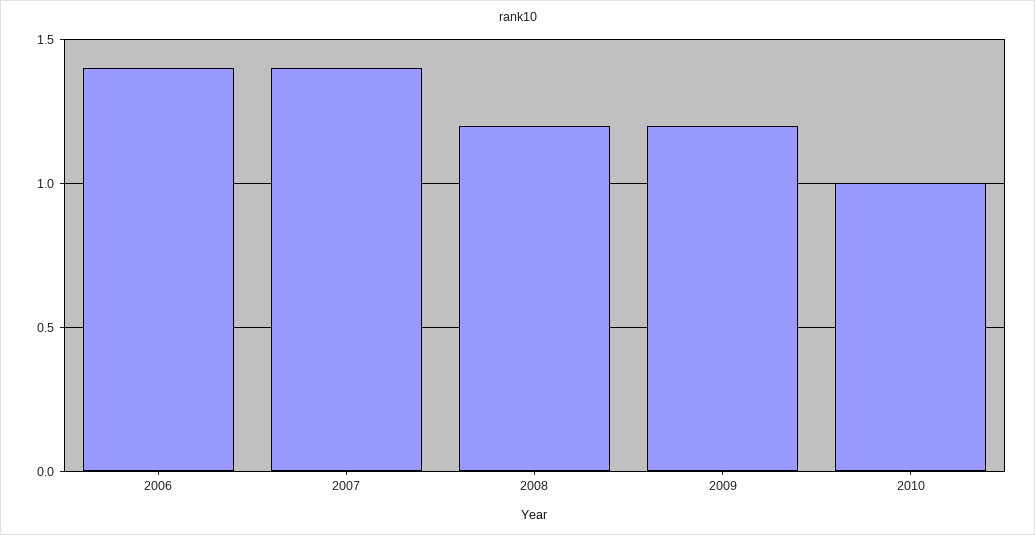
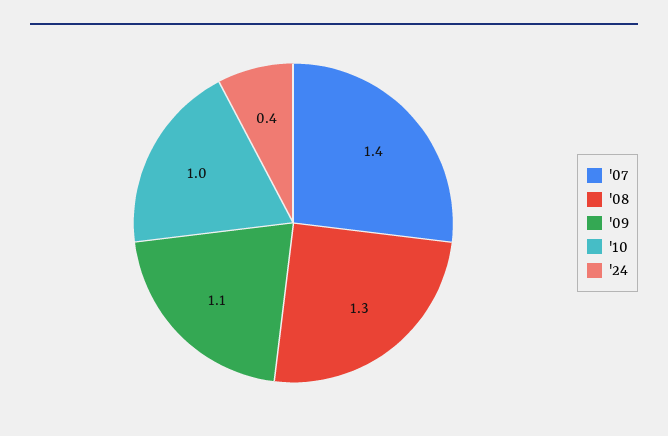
2006: 1.4 -> none
2008: 1.2 -> 1.3
2009: 1.2 -> 1.1
'24: none -> 0.4

